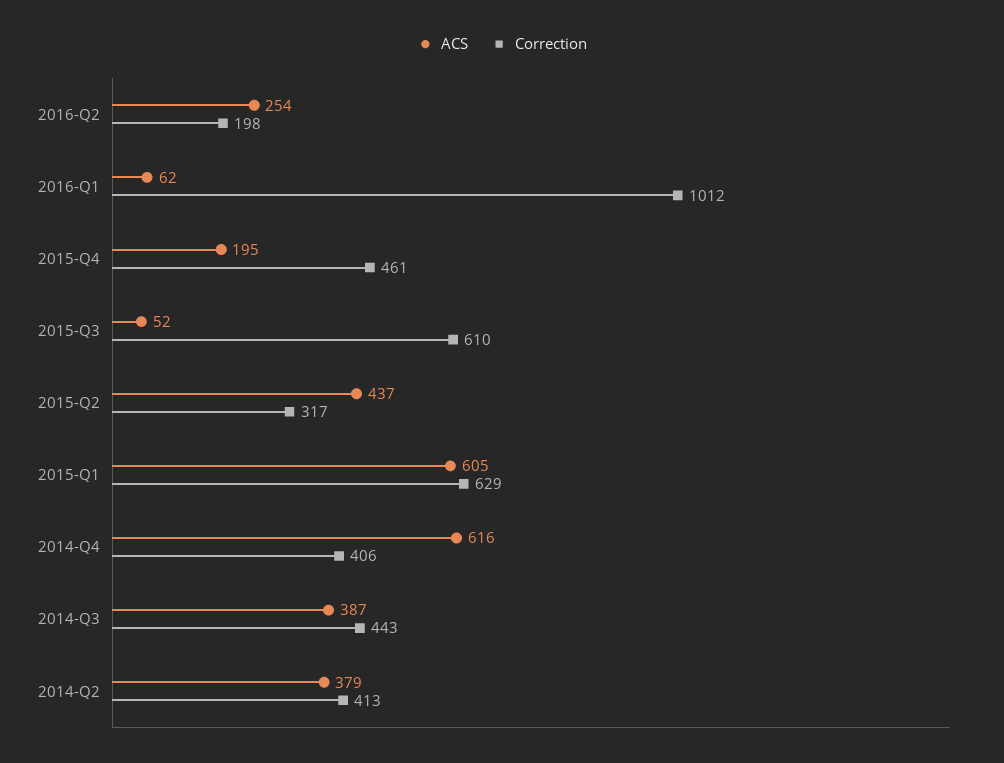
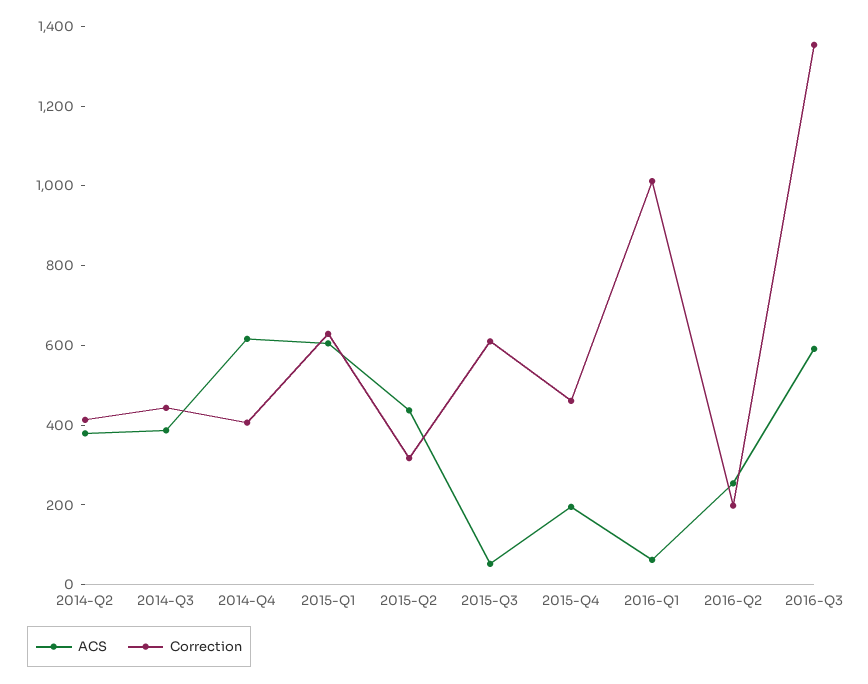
ACS, 2016-Q3: none -> 600
Correction, 2016-Q3: none -> 1350

